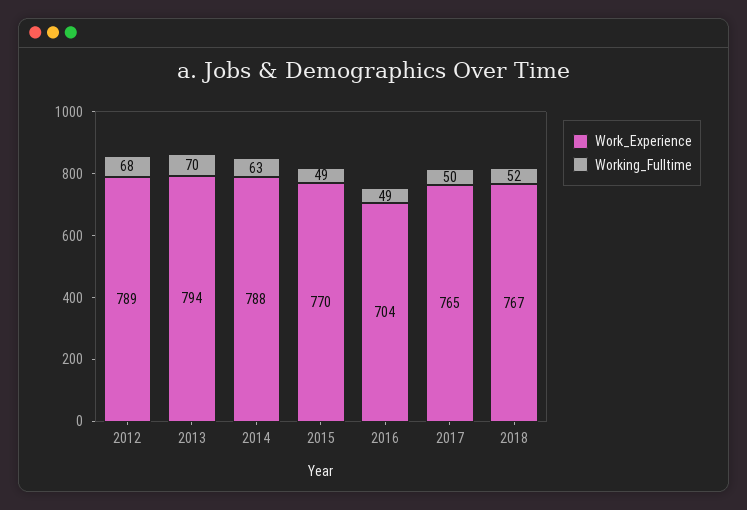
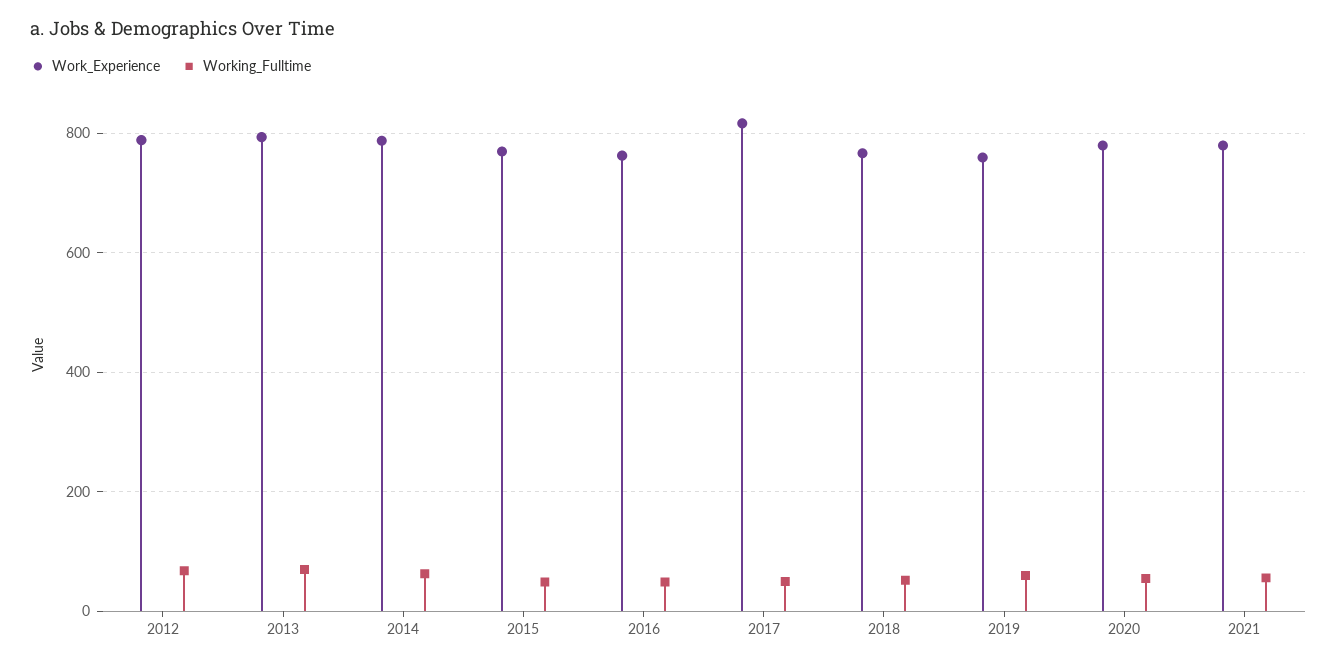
Work_Experience, 2016: 704 -> 760
Work_Experience, 2017: 765 -> 820
Work_Experience, 2019: none -> 760
Working_Fulltime, 2019: none -> 60
Work_Experience, 2020: none -> 780
Working_Fulltime, 2020: none -> 60
Work_Experience, 2021: none -> 780
Working_Fulltime, 2021: none -> 60

